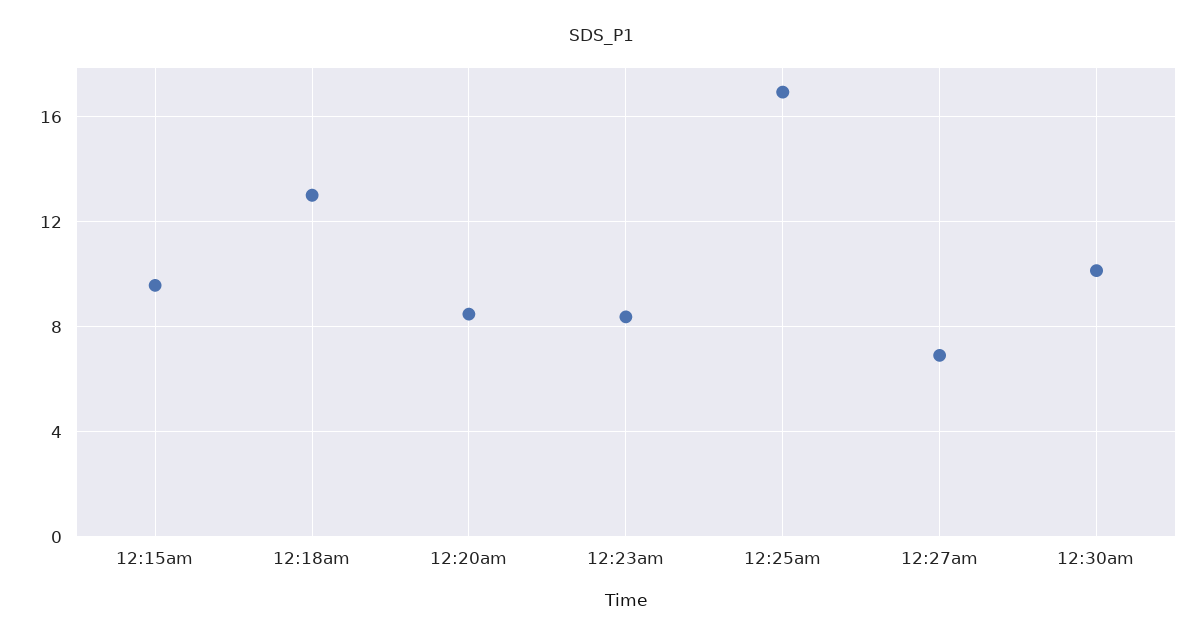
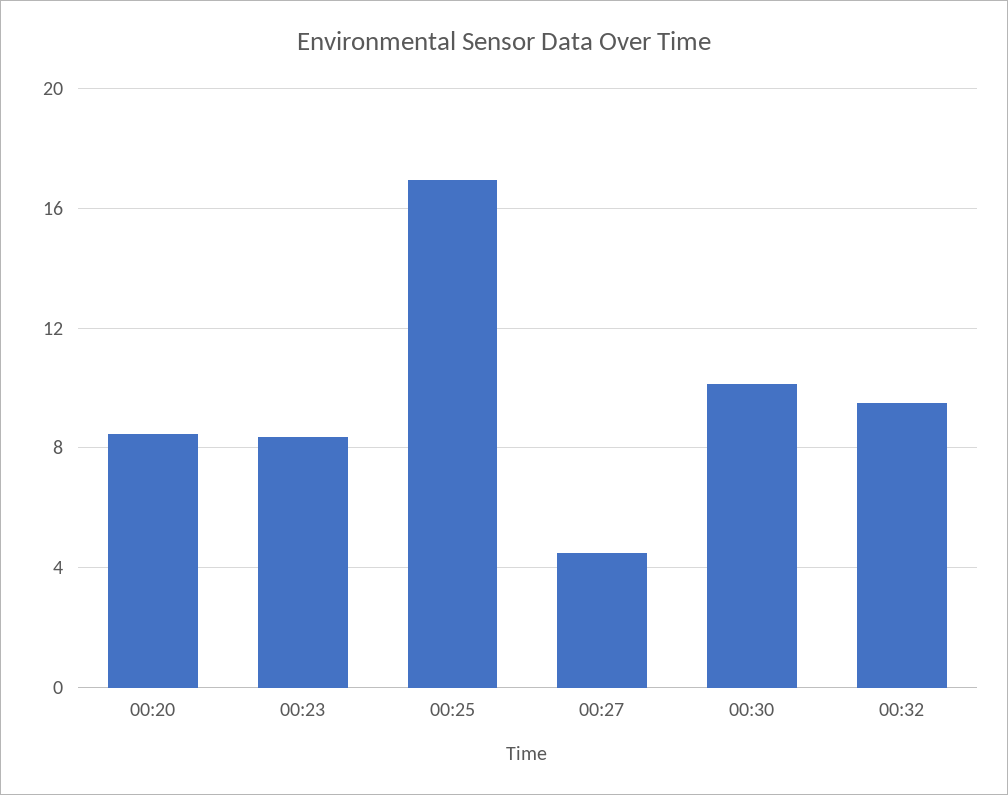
12:15am: 9.5 -> none
12:18am: 13 -> none
12:27am: 7 -> 4.5
00:32: none -> 9.5

